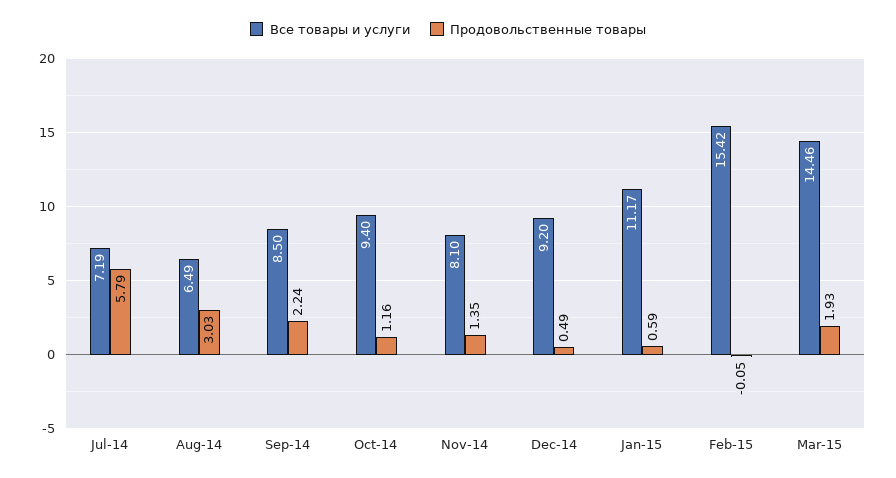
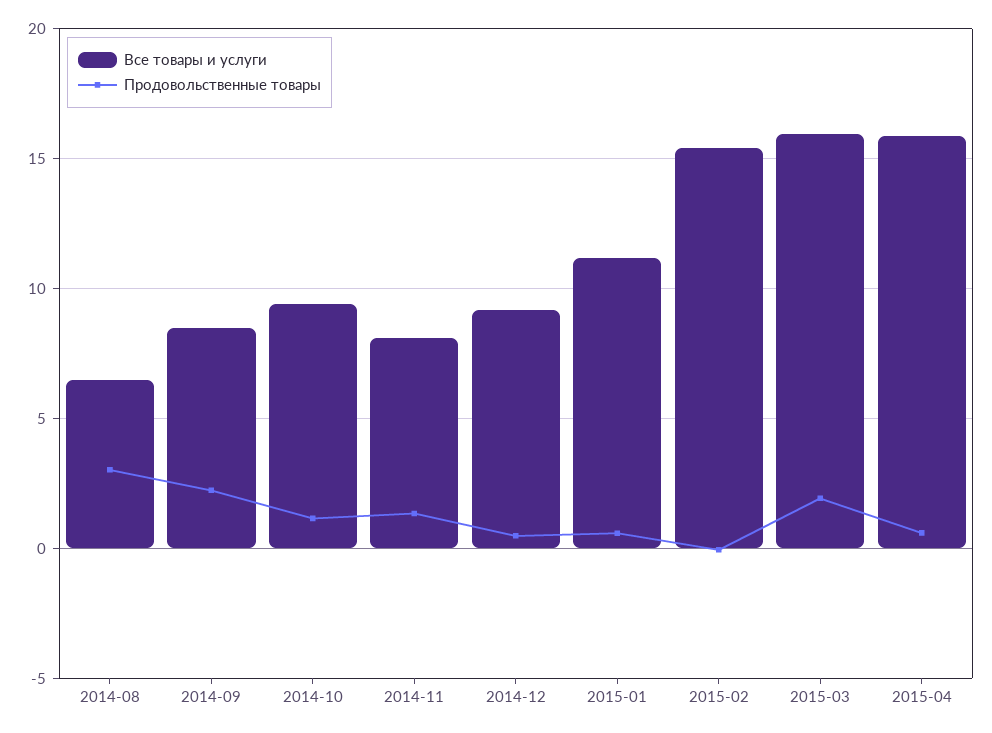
Все товары и услуги, Jul-14: 7.19 -> none
Продовольственные товары, Jul-14: 5.79 -> none
Все товары и услуги, Mar-15: 14.46 -> 16
Все товары и услуги, 2015-04: none -> 16
Продовольственные товары, 2015-04: none -> 0.5

